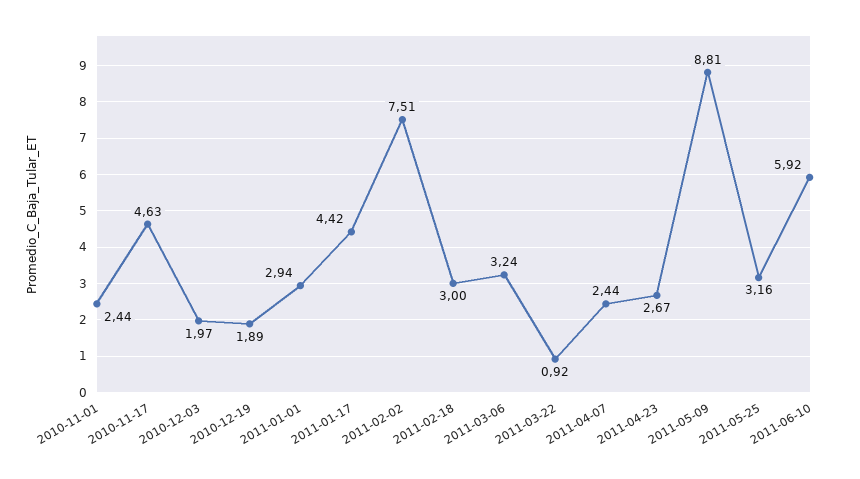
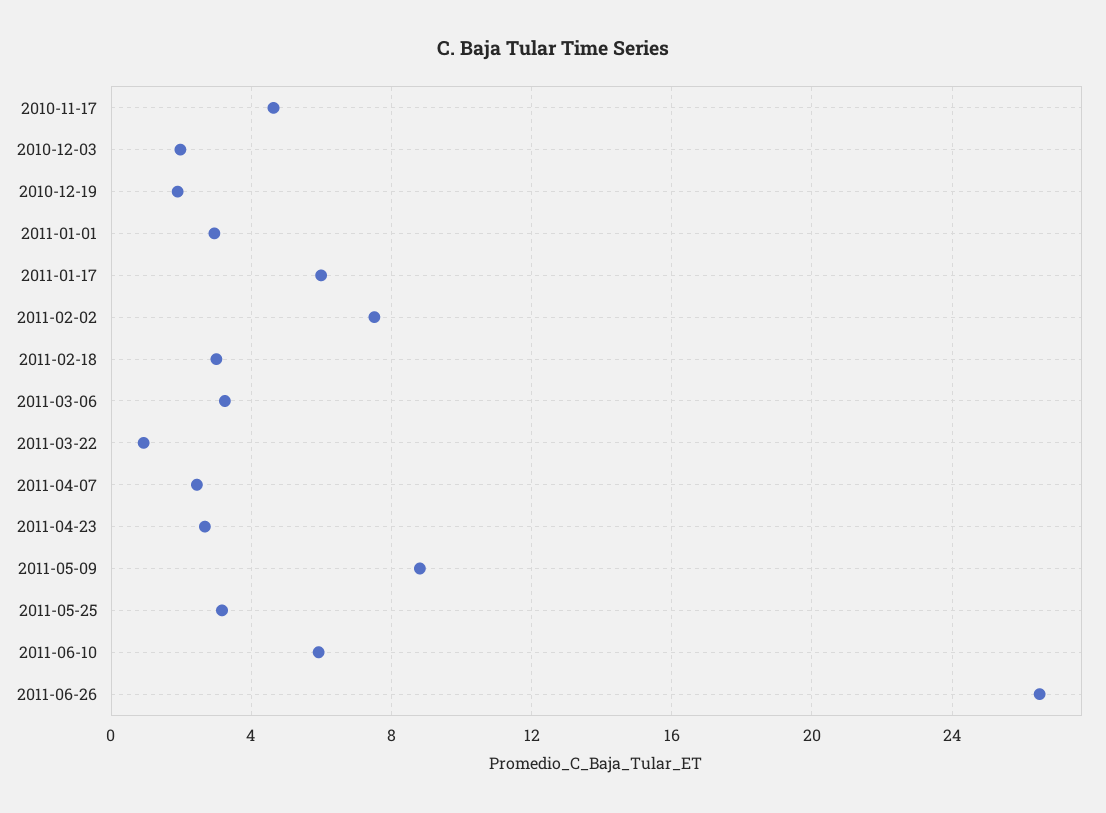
2010-11-01: 2.44 -> none
2011-01-17: 4.42 -> 6
2011-06-26: none -> 26.5

